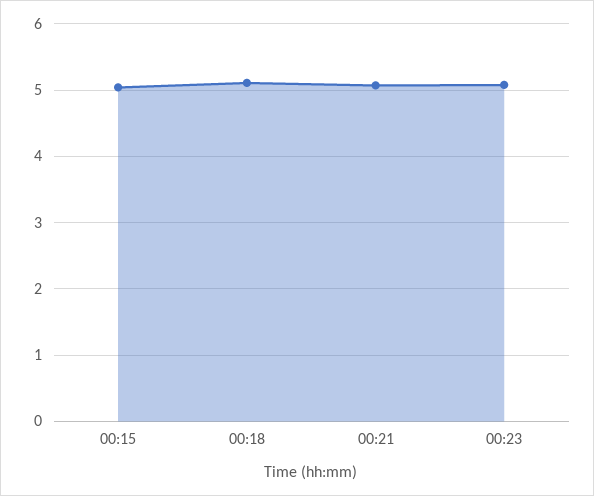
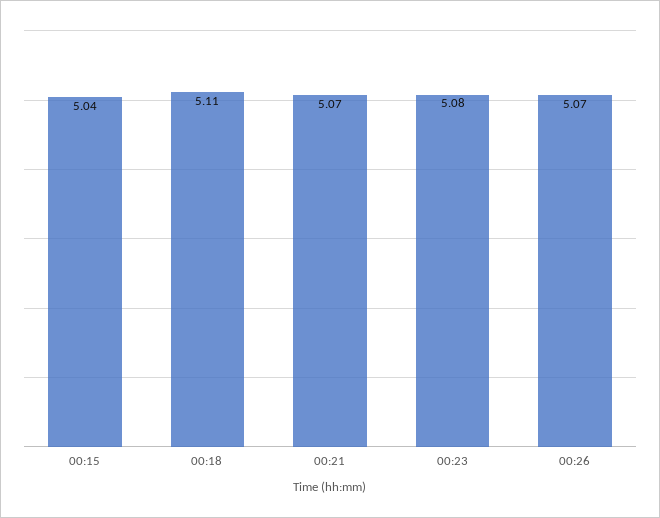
00:26: none -> 5.07

